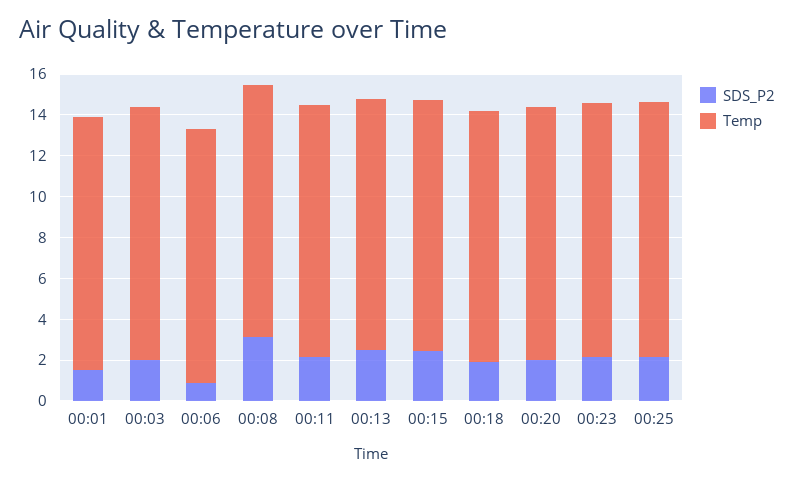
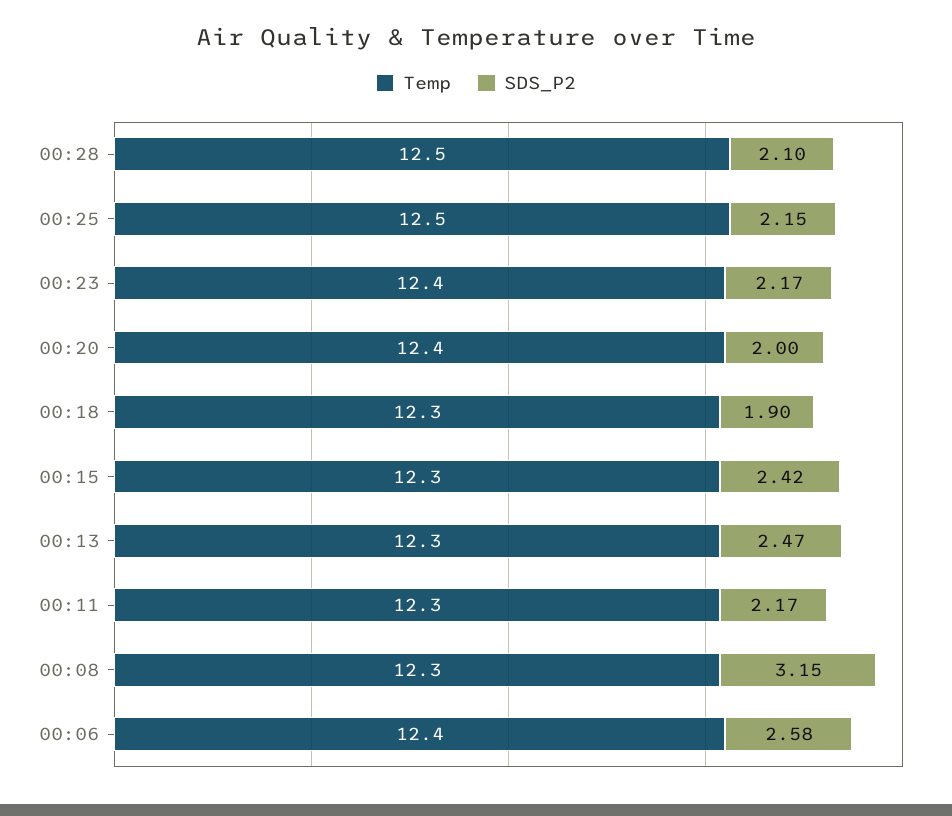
SDS_P2, 00:01: 1.5 -> none
Temp, 00:01: 12.5 -> none
SDS_P2, 00:03: 2 -> none
Temp, 00:03: 12.5 -> none
SDS_P2, 00:06: 1 -> 2.58
Temp, 00:28: none -> 12.5
SDS_P2, 00:28: none -> 2.1

